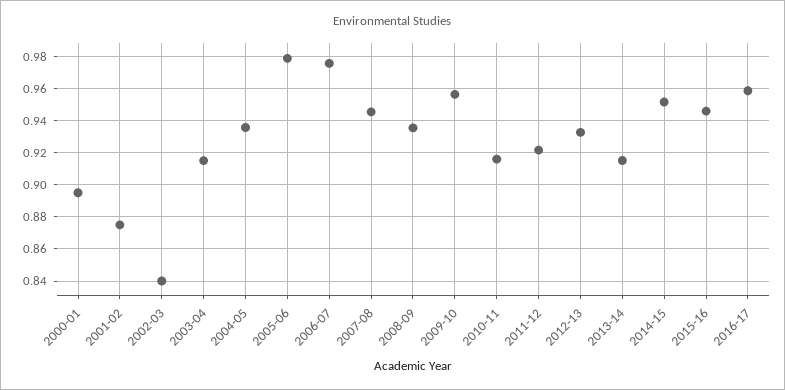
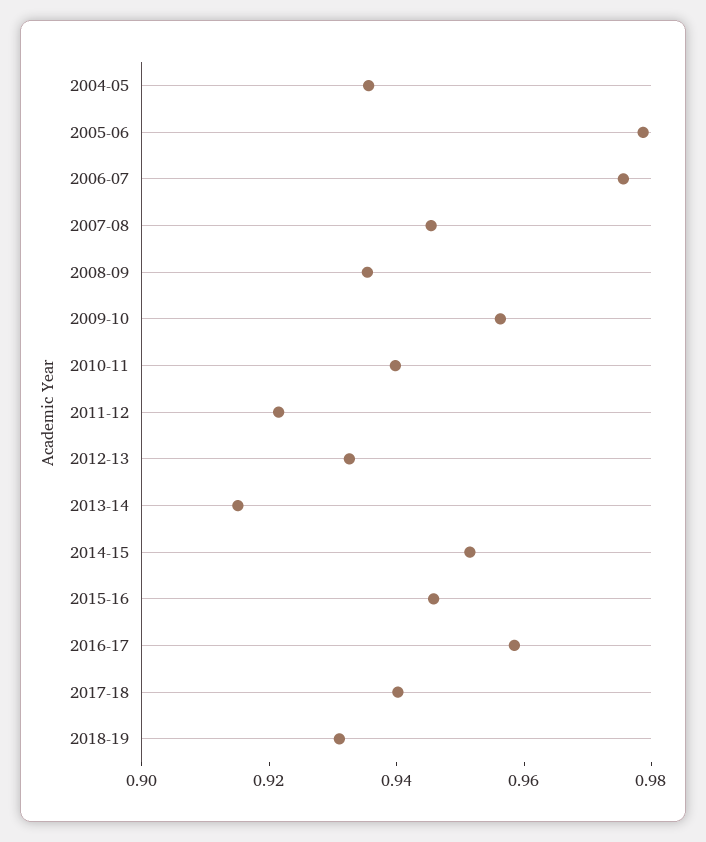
2000-01: 0.895 -> none
2001-02: 0.875 -> none
2002-03: 0.84 -> none
2003-04: 0.915 -> none
2010-11: 0.915 -> 0.94
2017-18: none -> 0.94
2018-19: none -> 0.93

